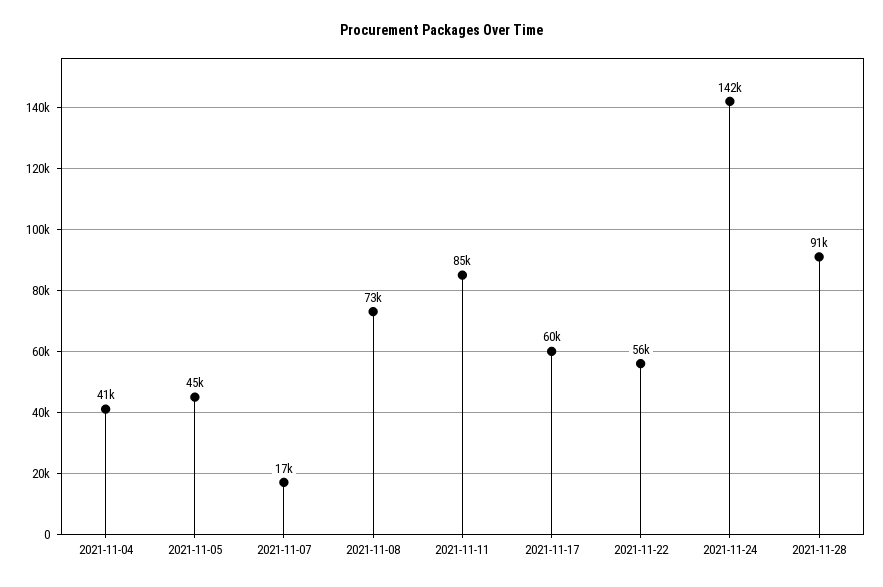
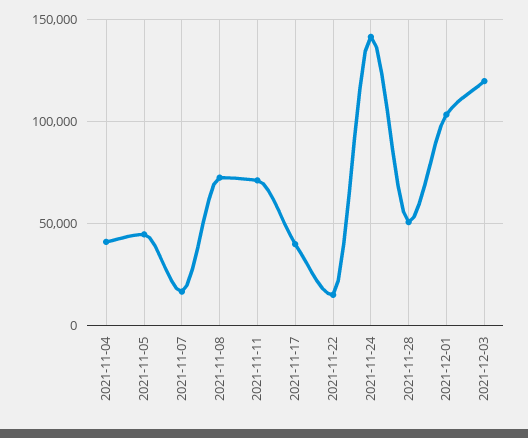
2021-11-11: 85000 -> 70000
2021-11-17: 60000 -> 40000
2021-11-22: 56000 -> 15000
2021-11-28: 91000 -> 50000
2021-12-01: none -> 105000
2021-12-03: none -> 120000

